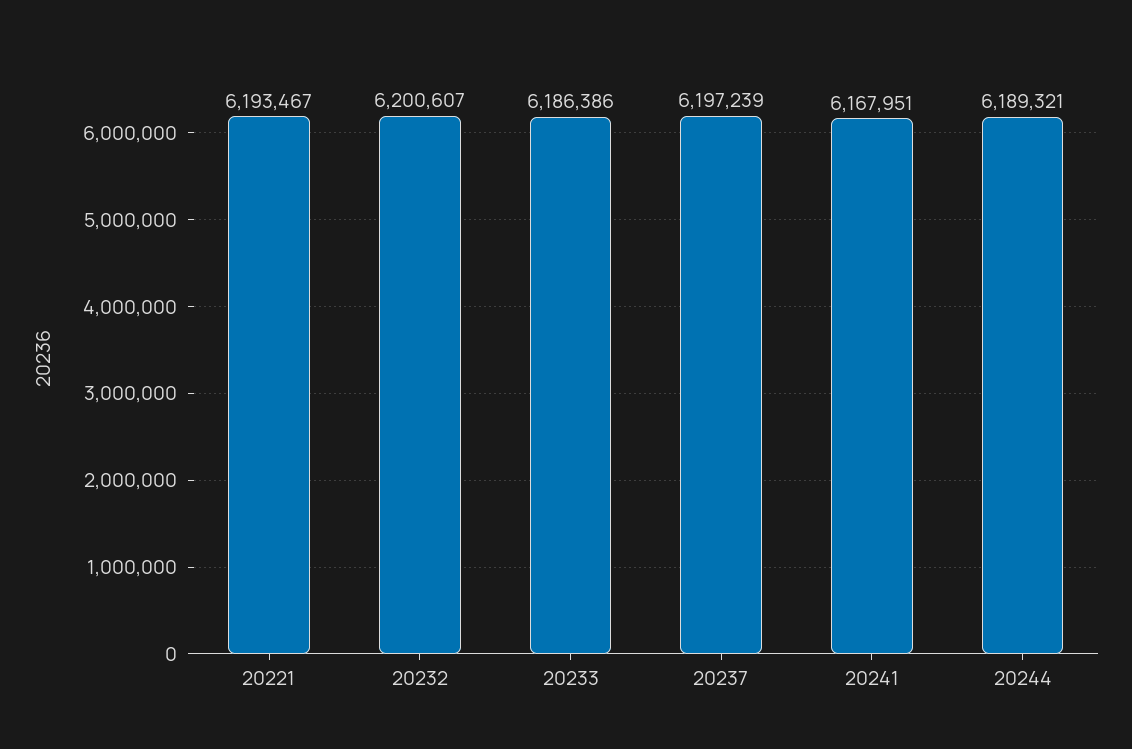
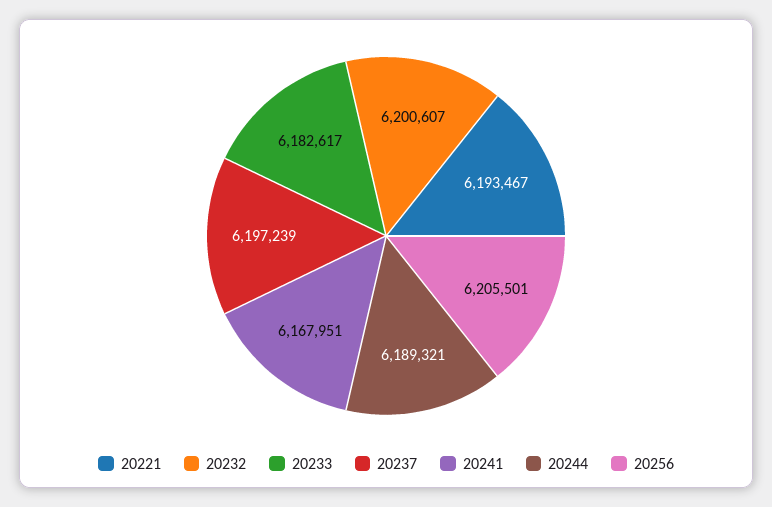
20233: 6186386 -> 6182617
20256: none -> 6205501

